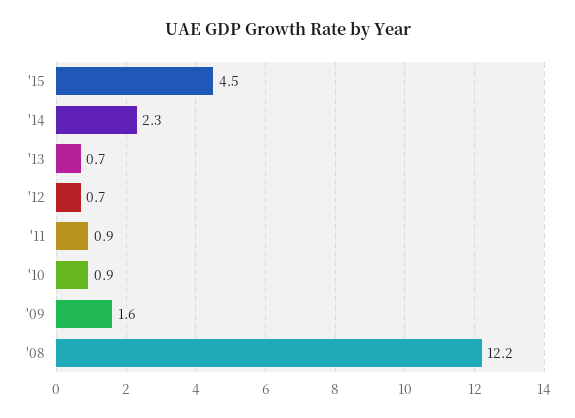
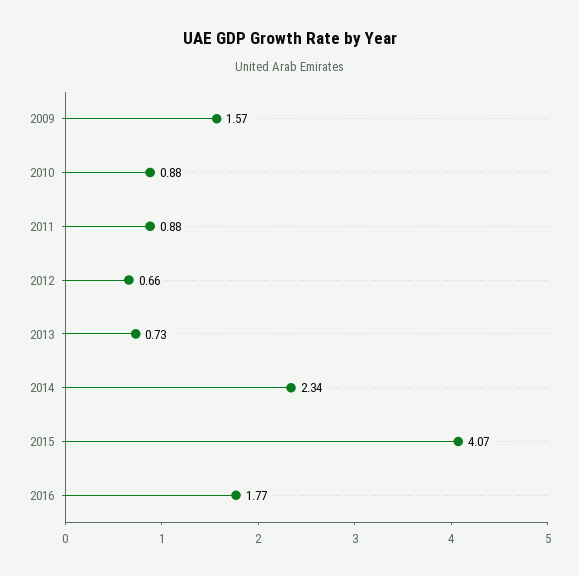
'15: 4.5 -> 4.07
'08: 12.2 -> none
2016: none -> 1.77

